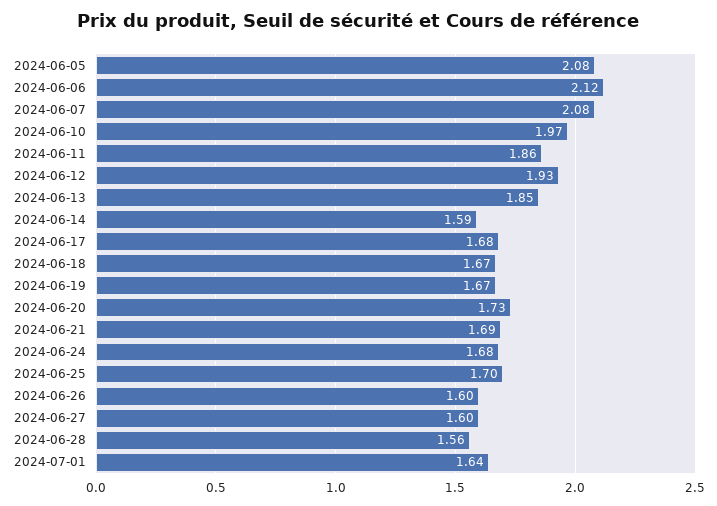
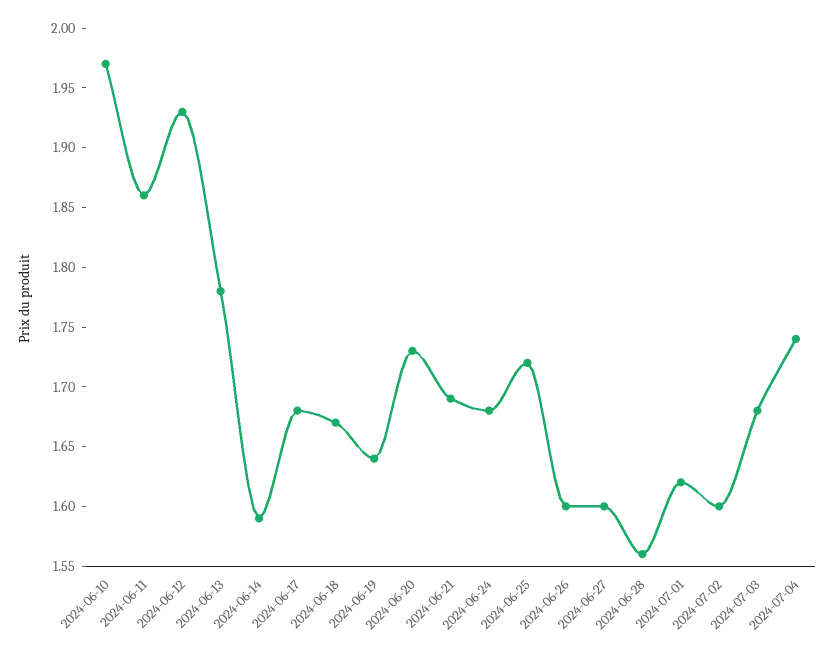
2024-06-05: 2.08 -> none
2024-06-06: 2.12 -> none
2024-06-07: 2.08 -> none
2024-06-13: 1.85 -> 1.78
2024-06-19: 1.67 -> 1.64
2024-06-25: 1.7 -> 1.72
2024-07-01: 1.64 -> 1.62
2024-07-02: none -> 1.6
2024-07-03: none -> 1.68
2024-07-04: none -> 1.74

